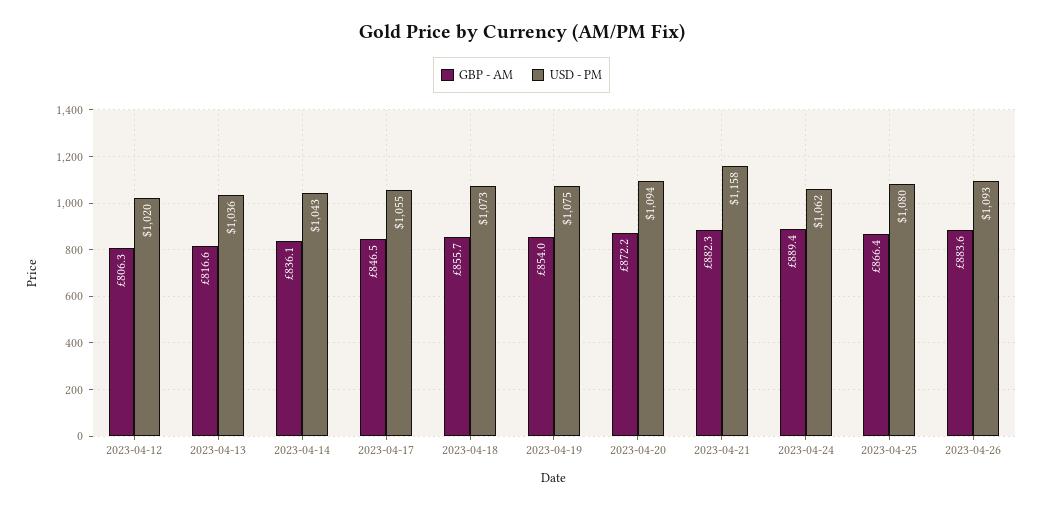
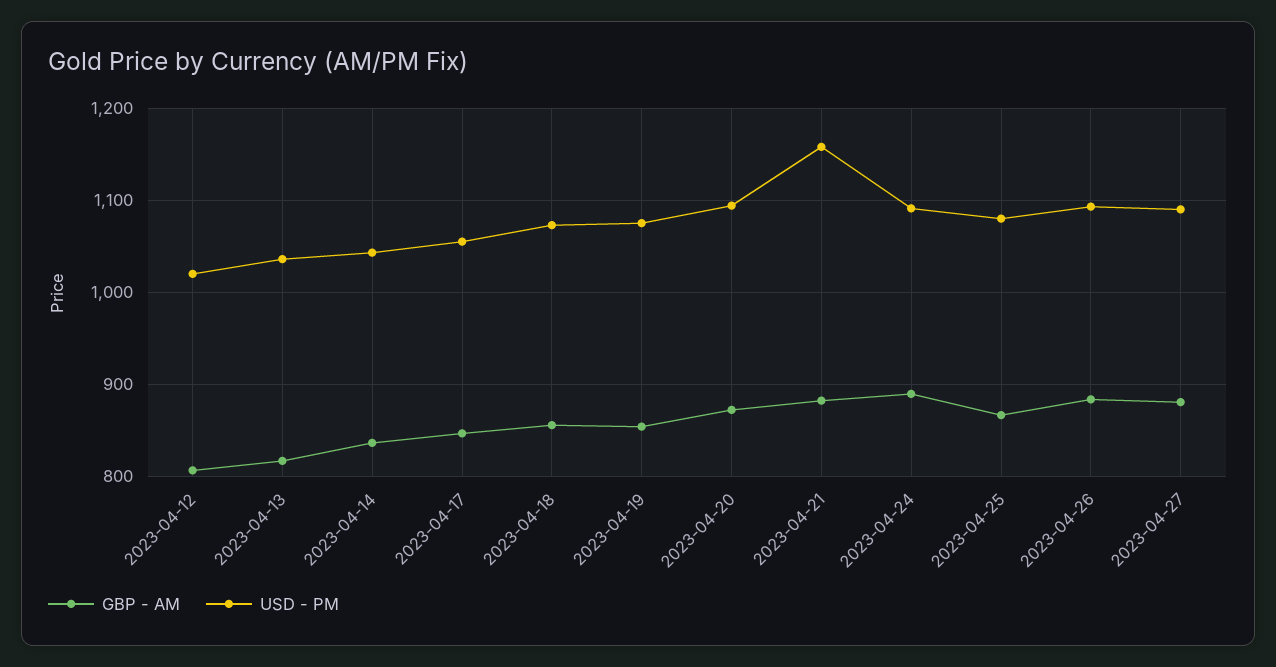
USD - PM, 2023-04-24: 1062 -> 1090
GBP - AM, 2023-04-27: none -> 880
USD - PM, 2023-04-27: none -> 1090

